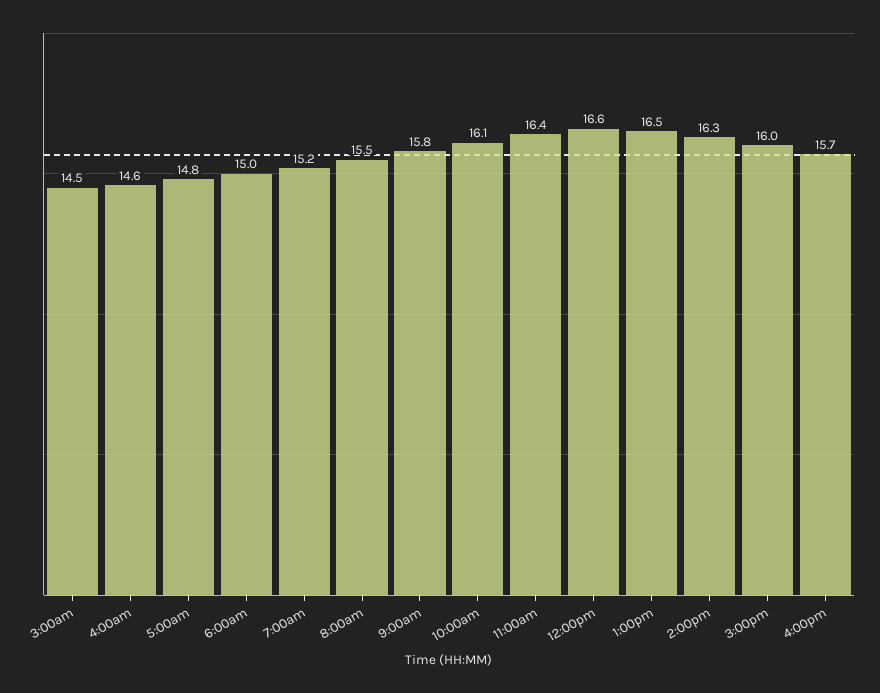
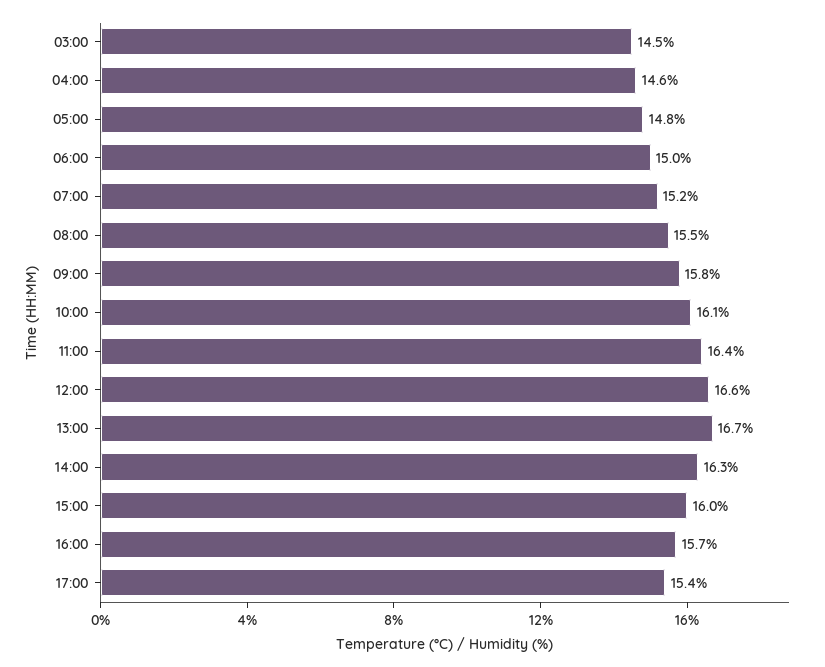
1:00pm: 16.5 -> 16.7
17:00: none -> 15.4

